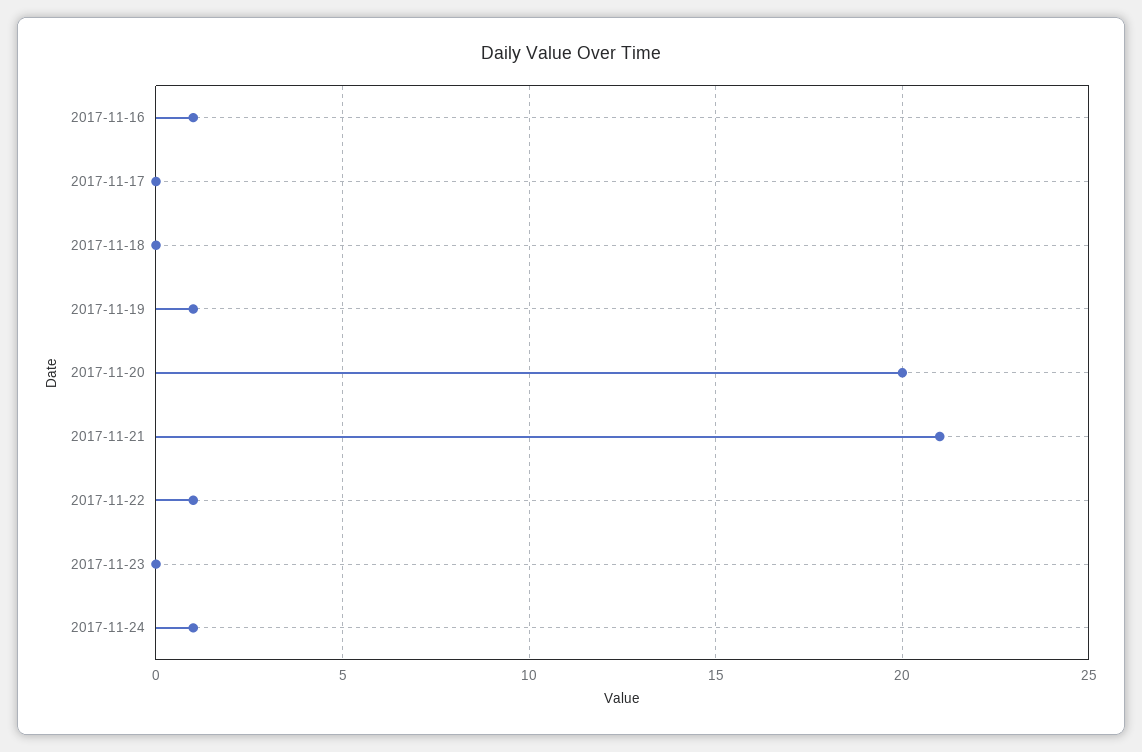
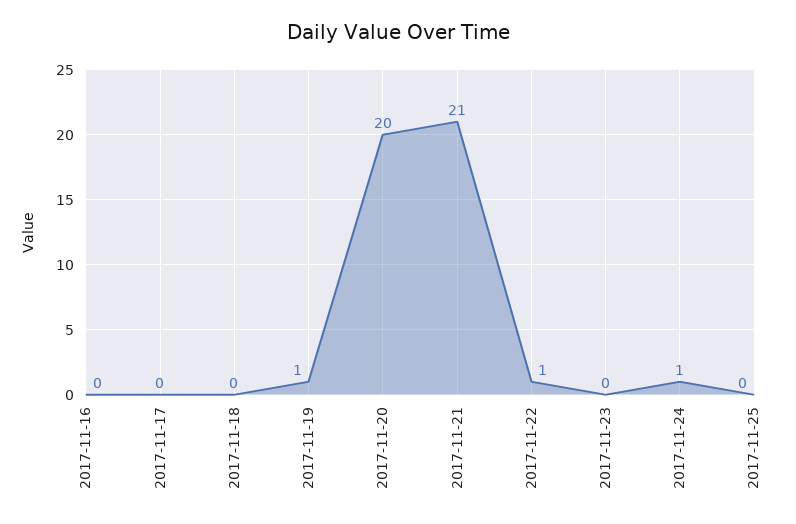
2017-11-16: 1 -> 0
2017-11-25: none -> 0

